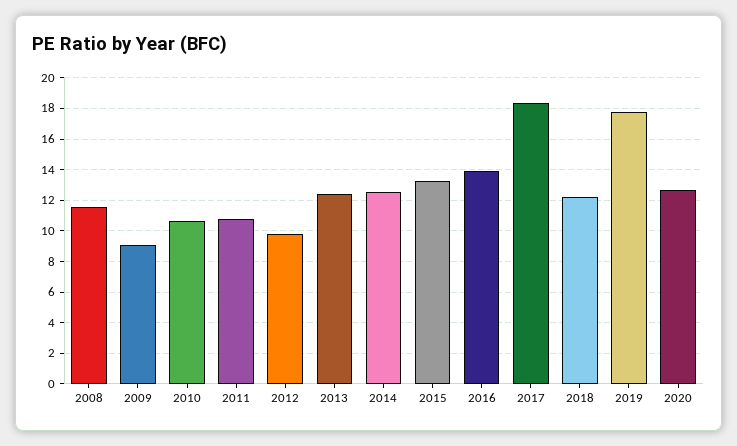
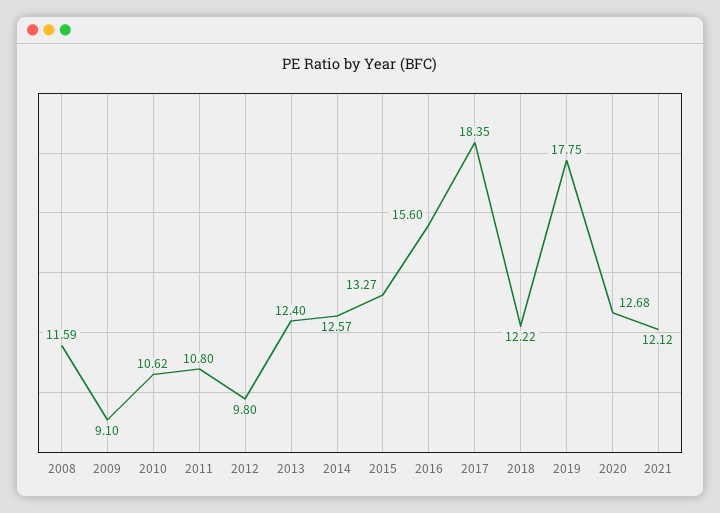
2016: 14 -> 15.6
2021: none -> 12.12

